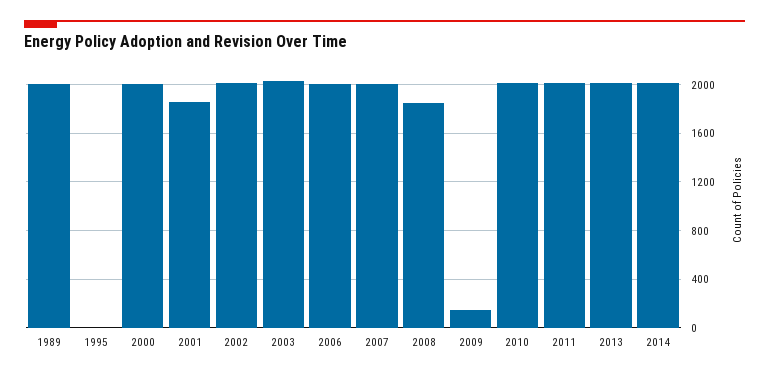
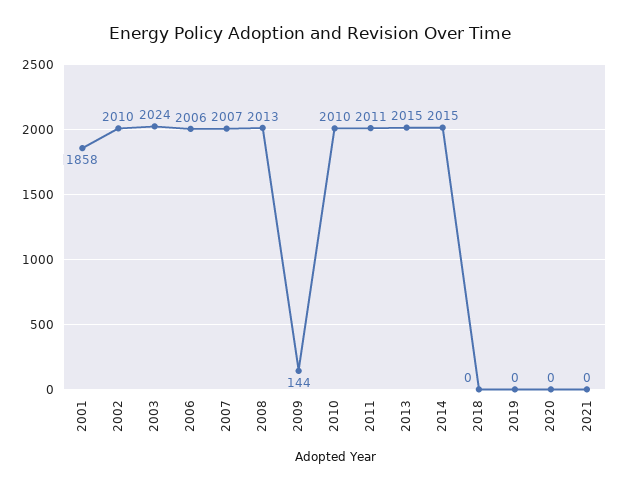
1989: 2000 -> none
1995: 0 -> none
2000: 2000 -> none
2008: 1850 -> 2013
2018: none -> 0
2019: none -> 0
2020: none -> 0
2021: none -> 0

